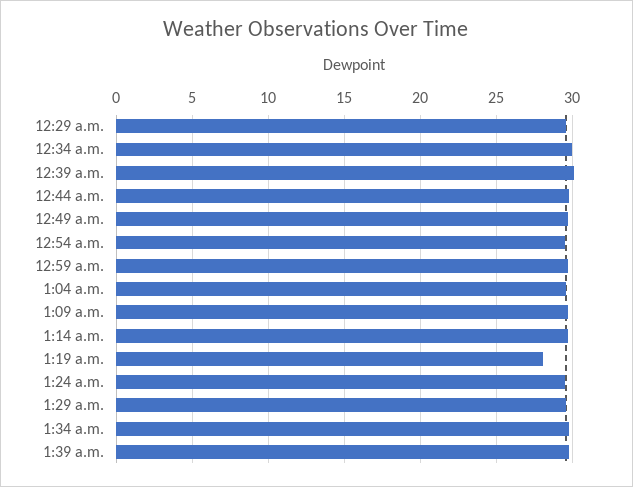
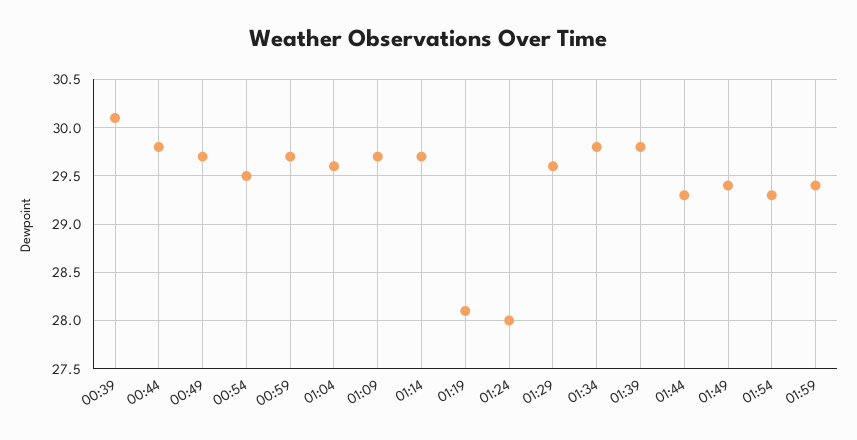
12:29 a.m.: 29.5 -> none
12:34 a.m.: 30 -> none
1:24 a.m.: 29.5 -> 28
01:44: none -> 29.3
01:49: none -> 29.4
01:54: none -> 29.3
01:59: none -> 29.4

